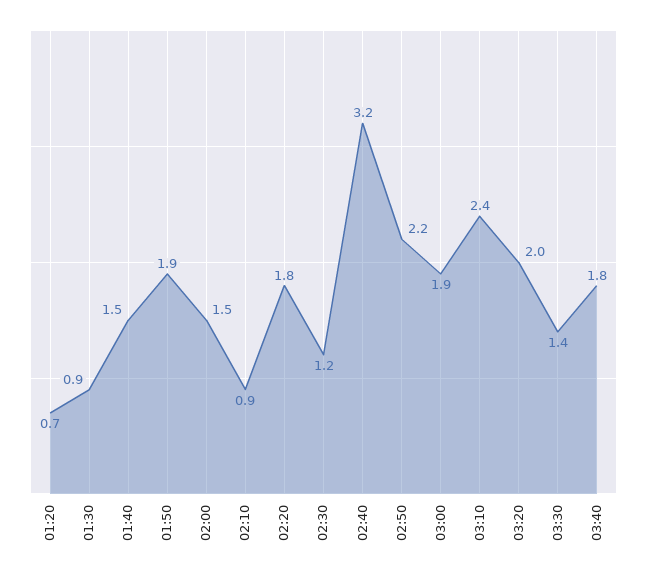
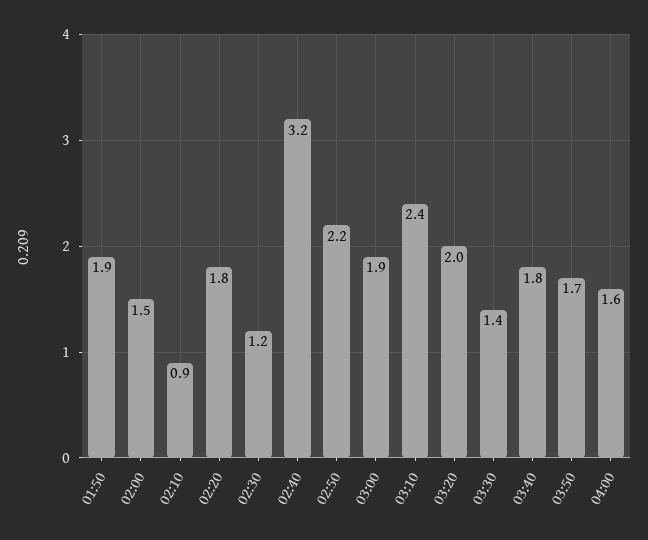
01:20: 0.7 -> none
01:30: 0.9 -> none
01:40: 1.5 -> none
03:50: none -> 1.7
04:00: none -> 1.6

